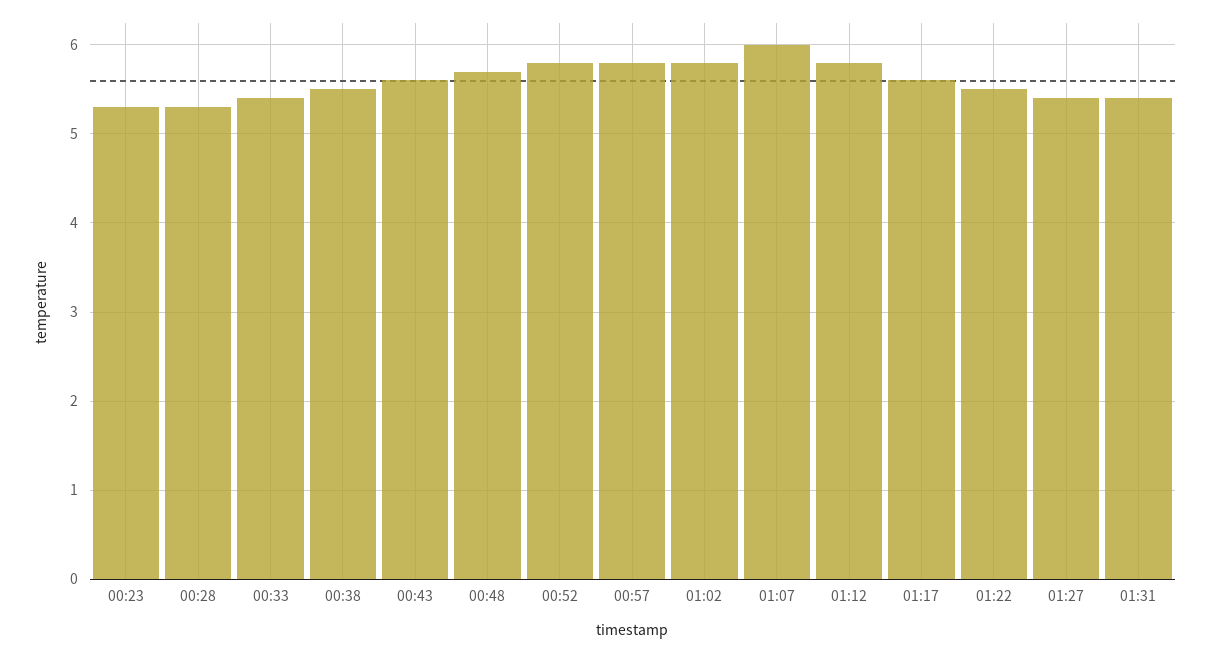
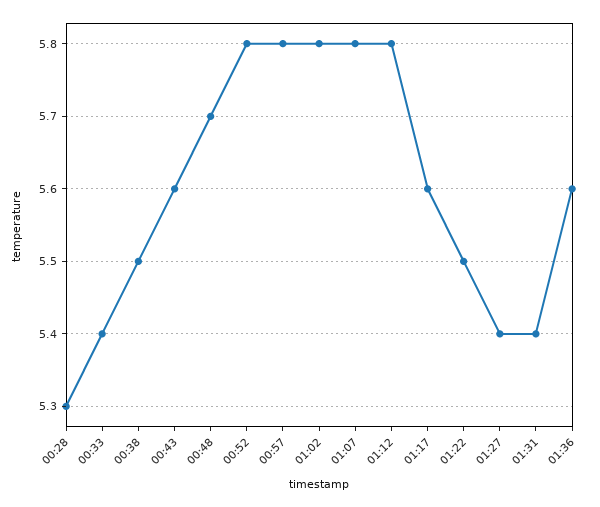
00:23: 5.3 -> none
01:07: 6 -> 5.8
01:36: none -> 5.6

